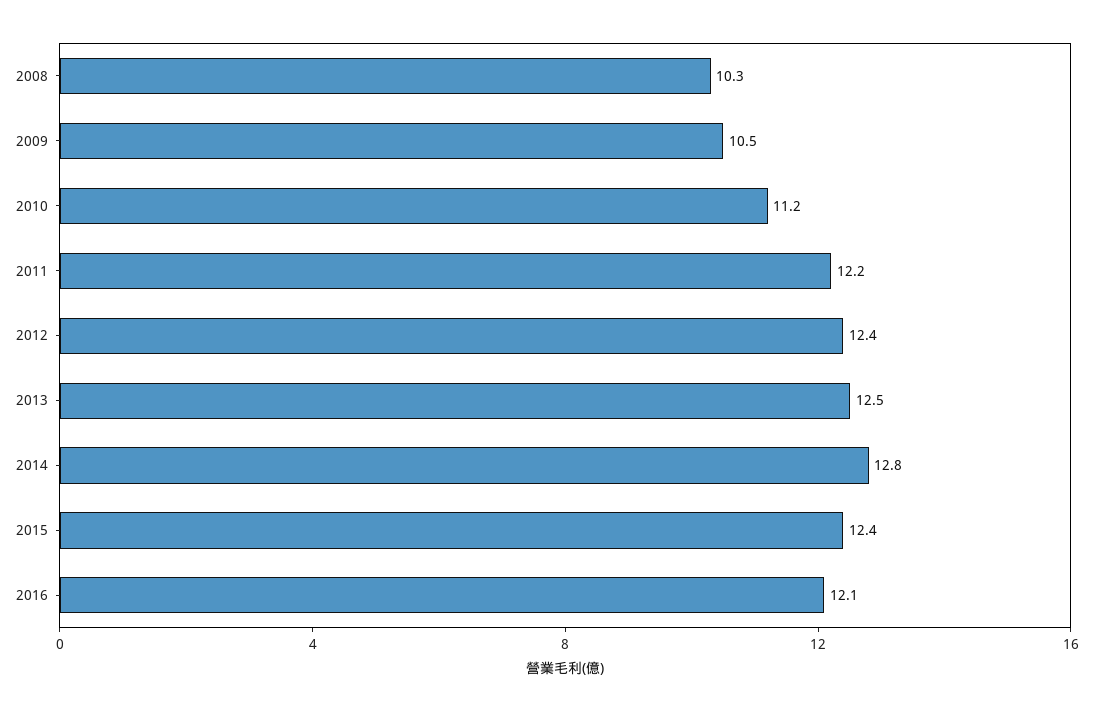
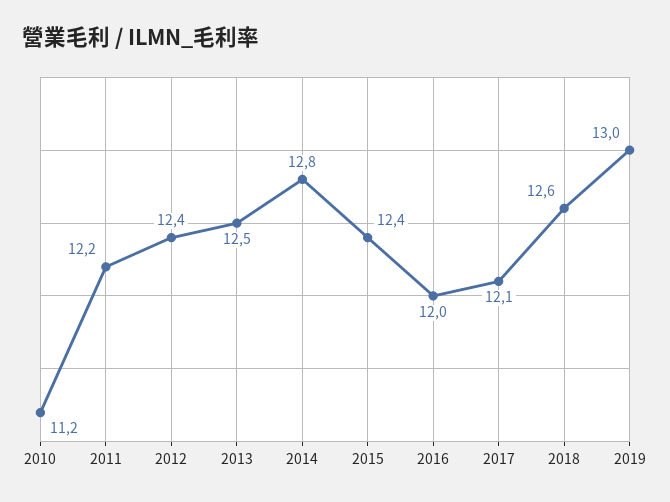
2008: 10.3 -> none
2009: 10.5 -> none
2016: 12.1 -> 12
2017: none -> 12.1
2018: none -> 12.6
2019: none -> 13

